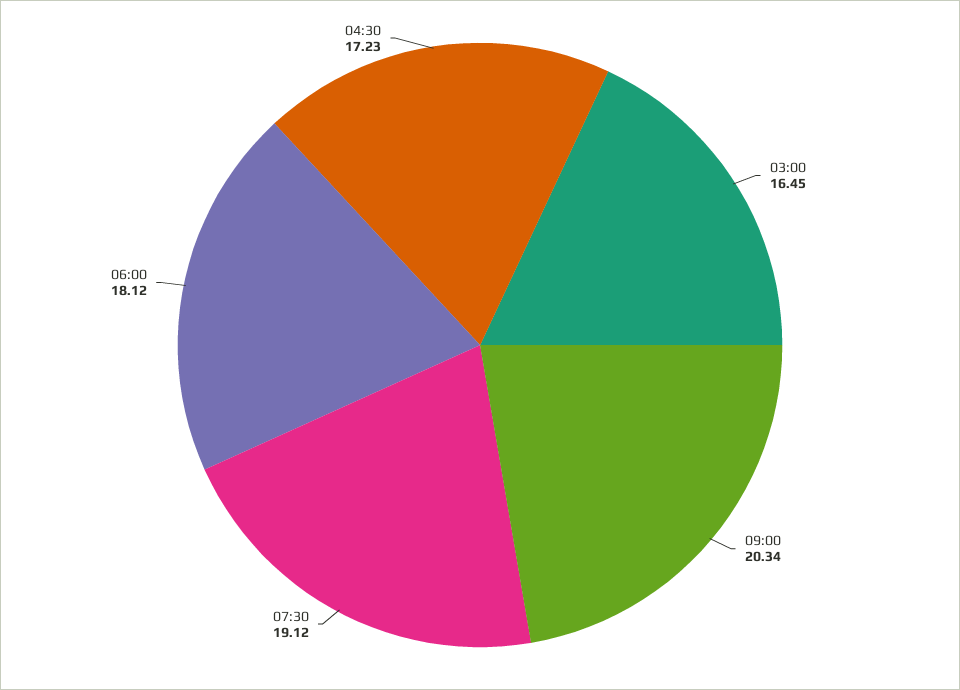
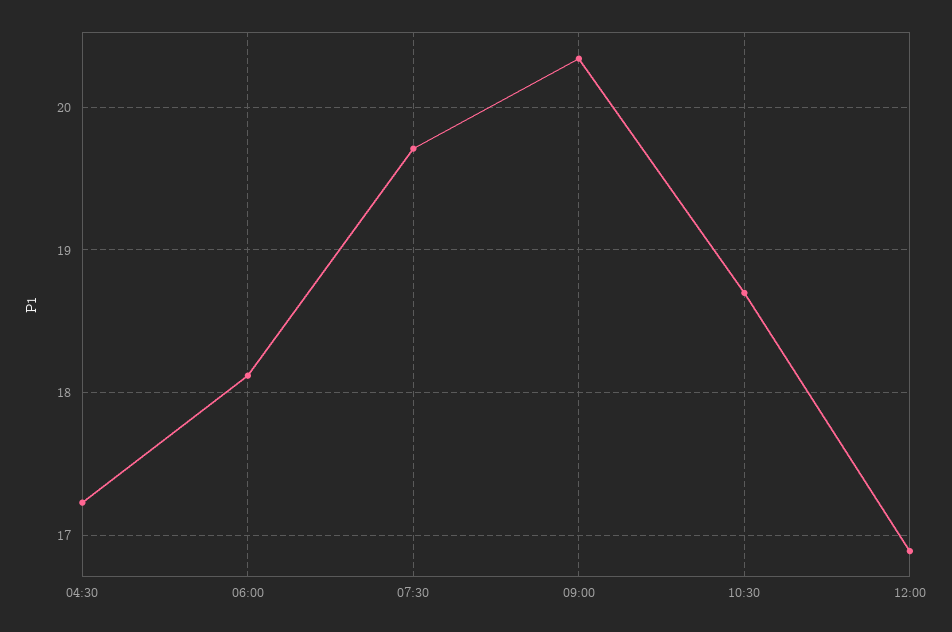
03:00: 16.45 -> none
07:30: 19.12 -> 19.7
10:30: none -> 18.7
12:00: none -> 16.9

